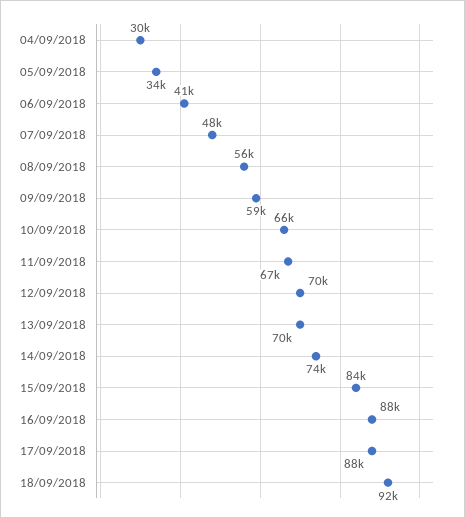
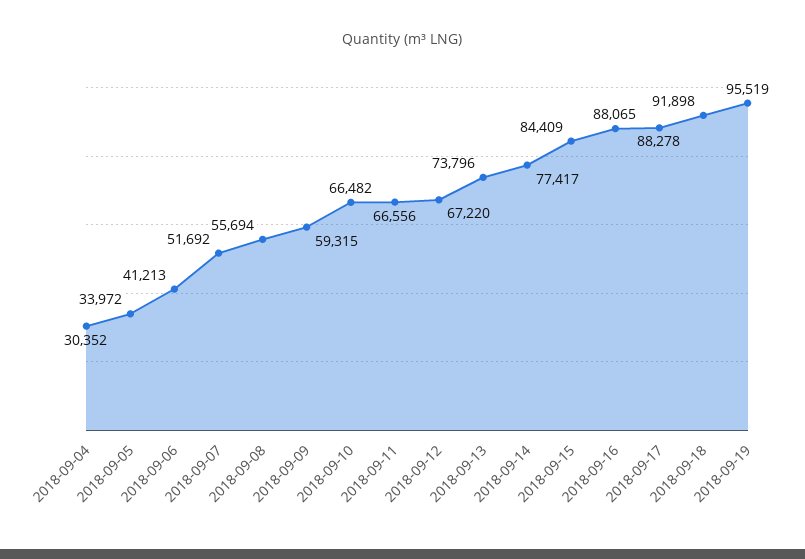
07/09/2018: 48000 -> 51692
12/09/2018: 70000 -> 67220
13/09/2018: 70000 -> 73796
14/09/2018: 74000 -> 77417
2018-09-19: none -> 95519

